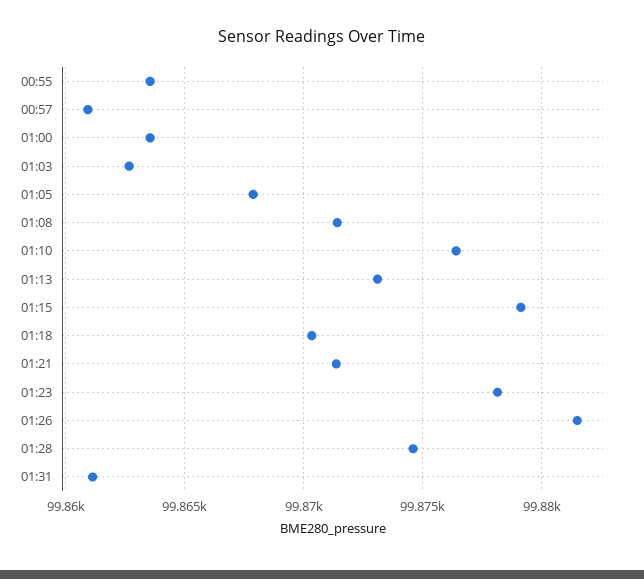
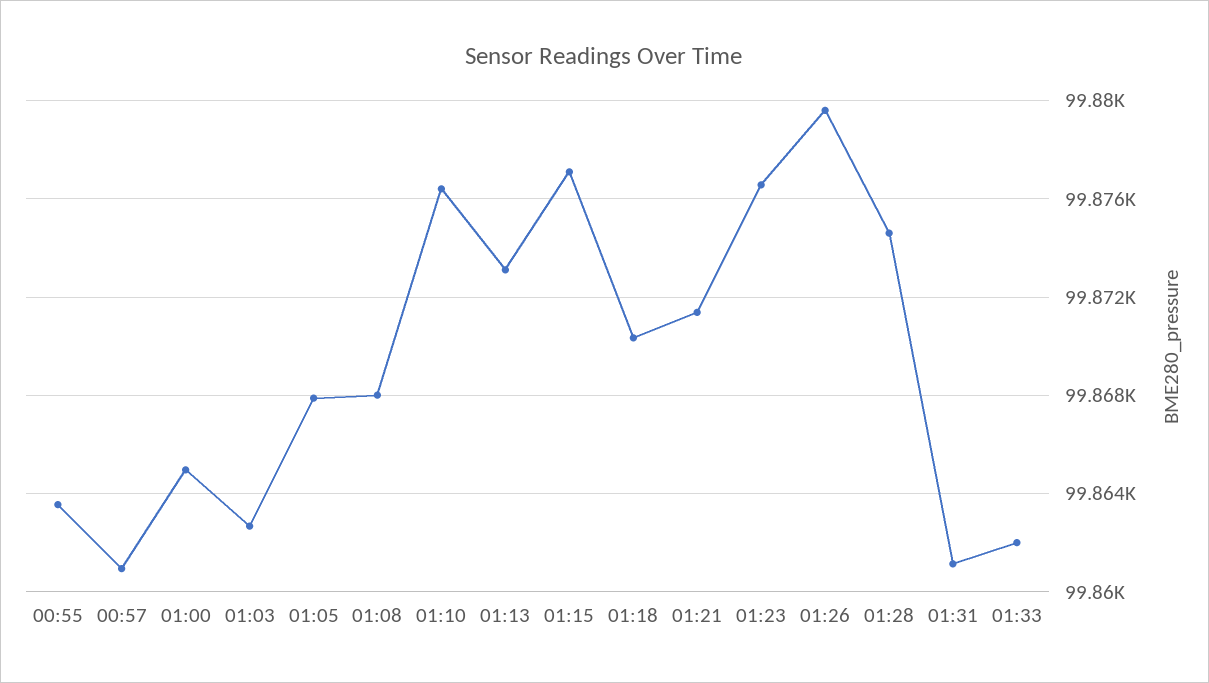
01:00: 99863.5 -> 99865
01:08: 99871.5 -> 99868
01:15: 99879 -> 99877
01:23: 99878 -> 99876.5
01:26: 99881.5 -> 99879.5
01:33: none -> 99862

